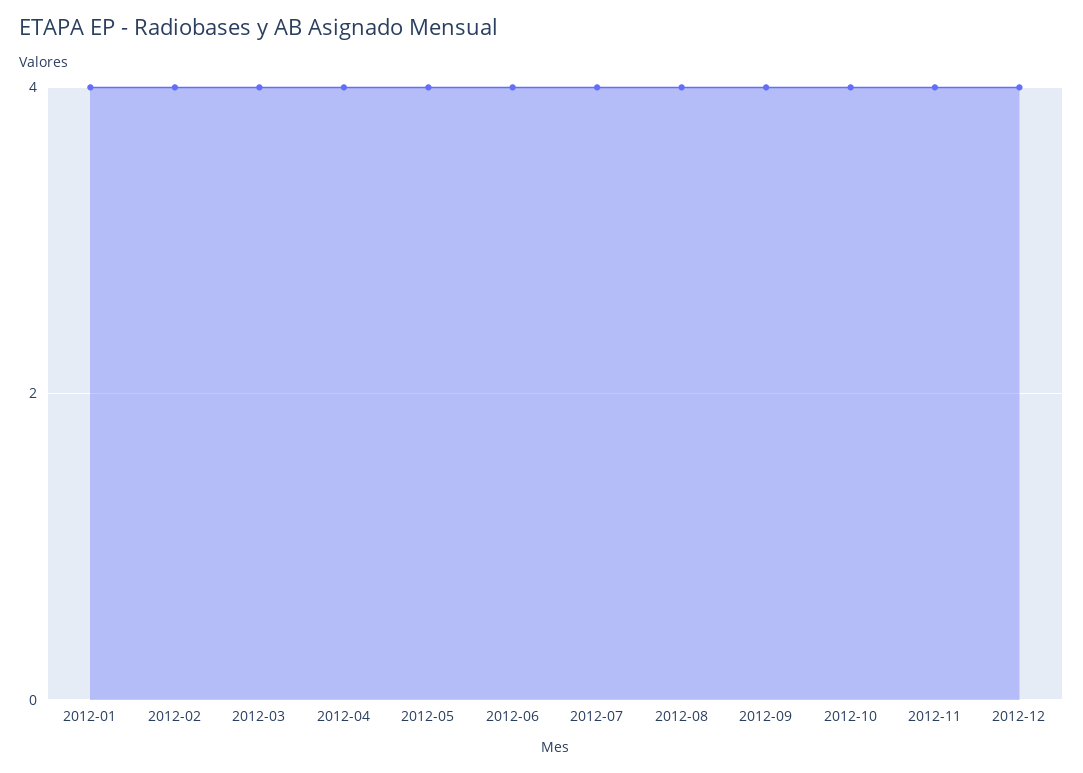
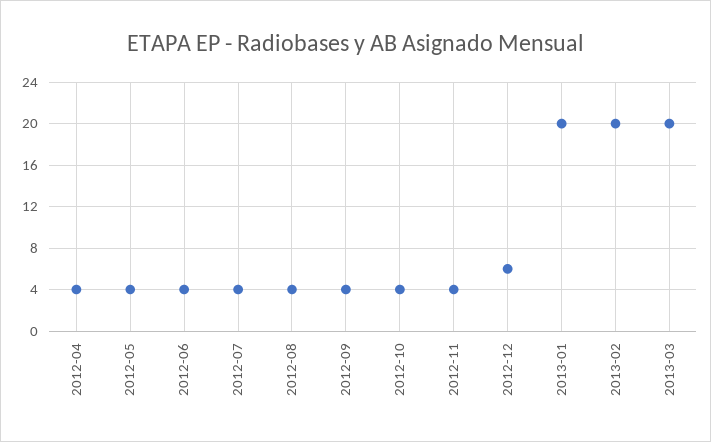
2012-01: 4 -> none
2012-02: 4 -> none
2012-03: 4 -> none
2012-12: 4 -> 6
2013-01: none -> 20
2013-02: none -> 20
2013-03: none -> 20

